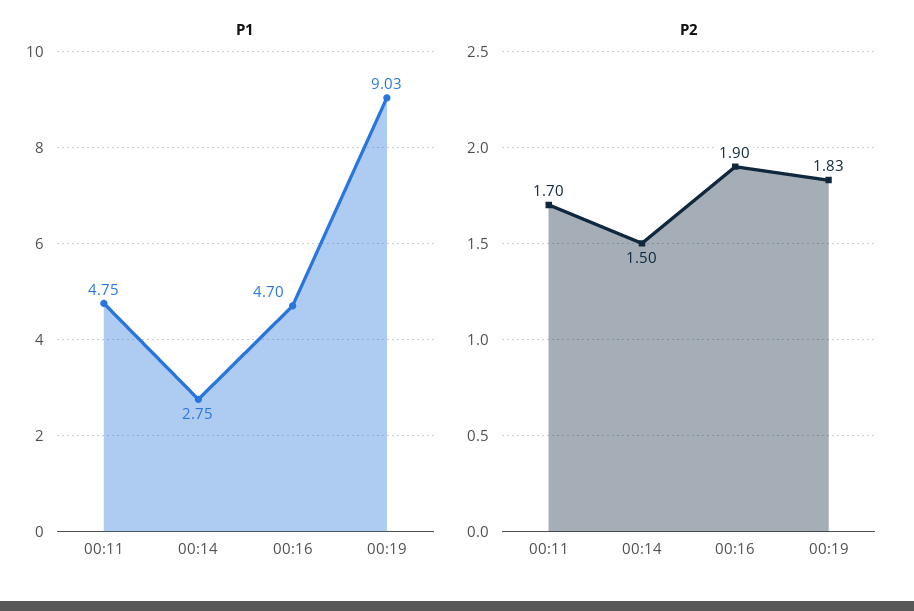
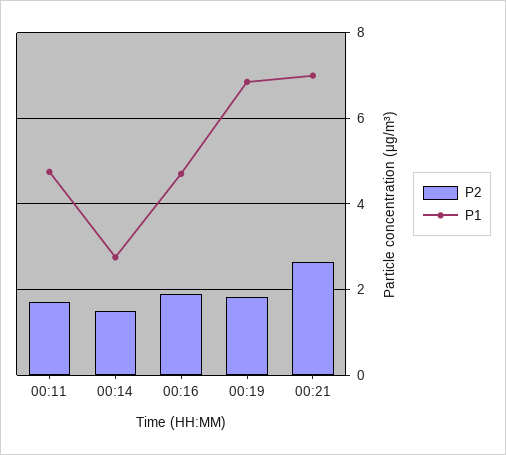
P1, 00:19: 9.03 -> 6.8
P2, 00:21: none -> 2.6
P1, 00:21: none -> 7

